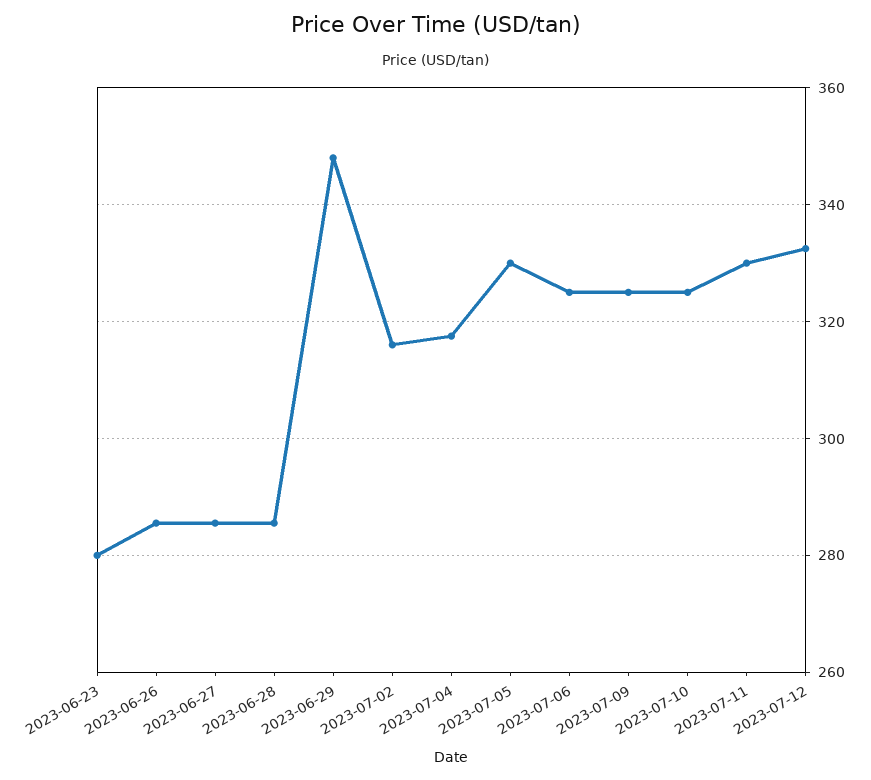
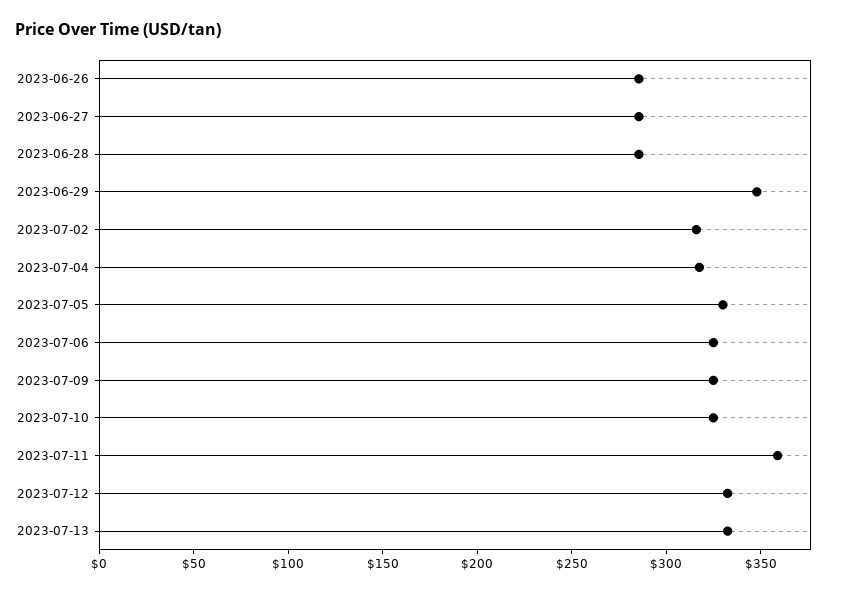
2023-06-23: 280 -> none
2023-07-11: 330 -> 360
2023-07-13: none -> 330

